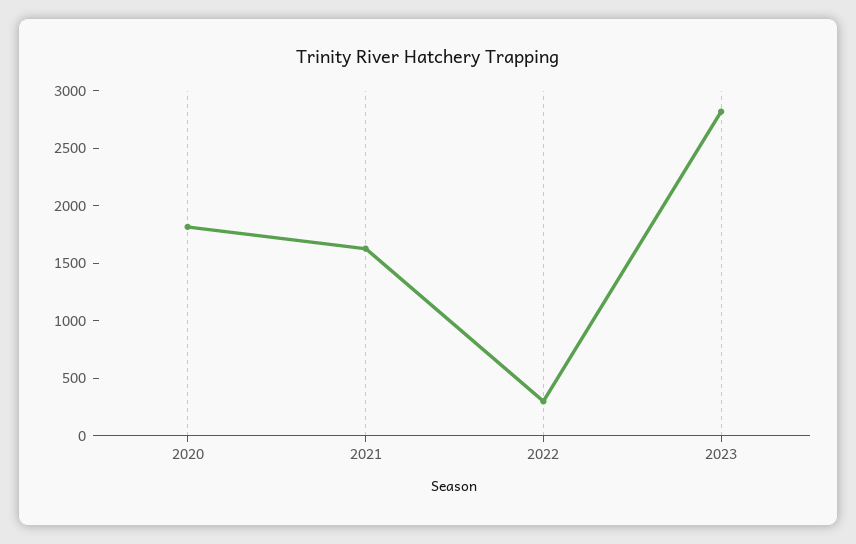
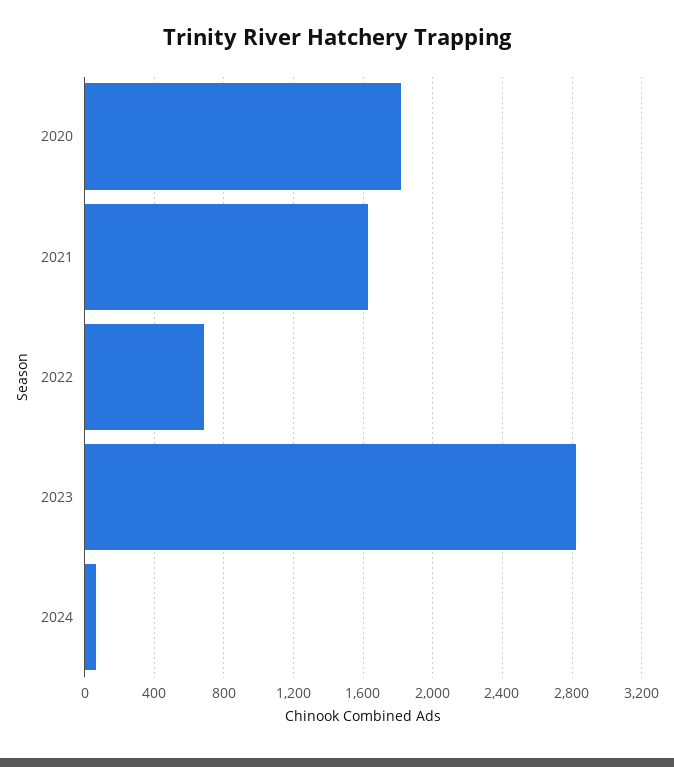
2022: 300 -> 700
2024: none -> 50

